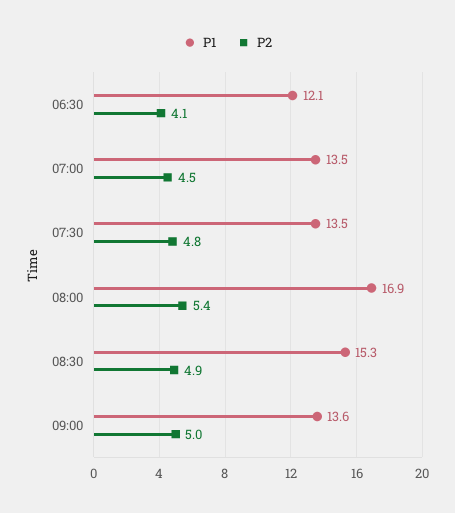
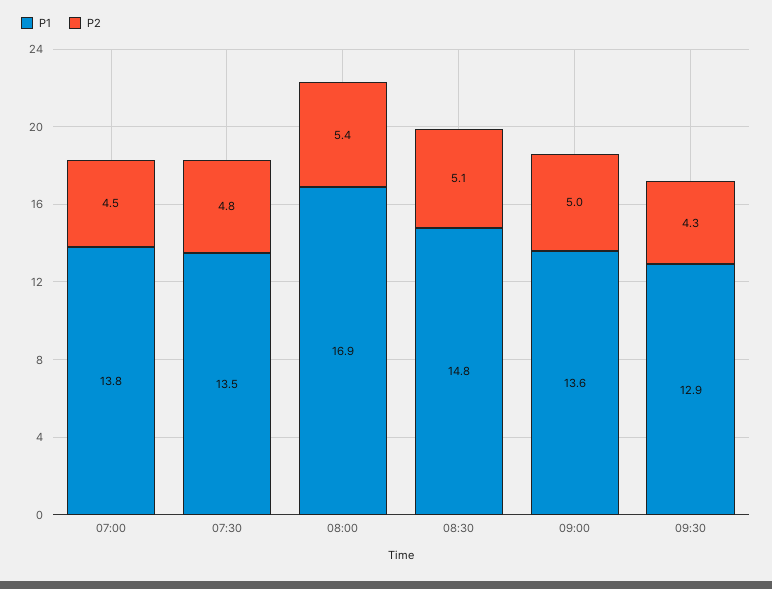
P1, 06:30: 12.1 -> none
P2, 06:30: 4.1 -> none
P1, 07:00: 13.5 -> 13.8
P1, 08:30: 15.3 -> 14.8
P2, 08:30: 4.9 -> 5.1
P1, 09:30: none -> 12.9
P2, 09:30: none -> 4.3

